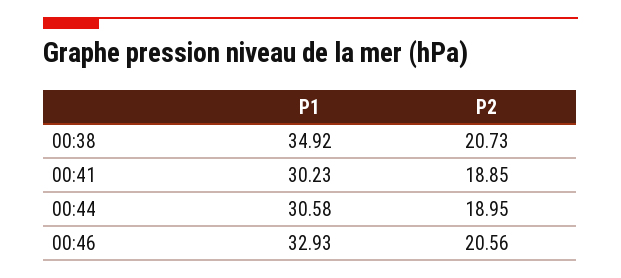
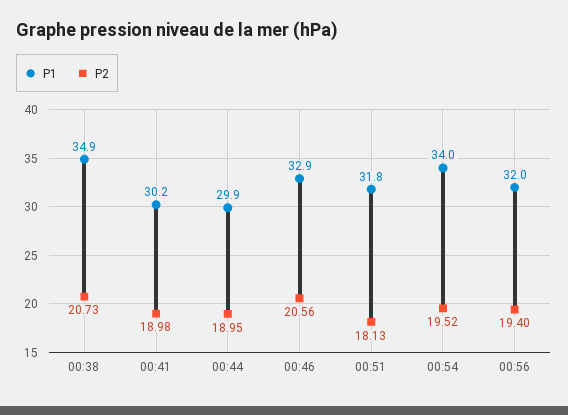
P2, 00:41: 18.85 -> 18.98
P1, 00:44: 30.58 -> 29.9
P1, 00:51: none -> 31.8
P2, 00:51: none -> 18.13
P1, 00:54: none -> 34
P2, 00:54: none -> 19.52
P1, 00:56: none -> 32
P2, 00:56: none -> 19.4

